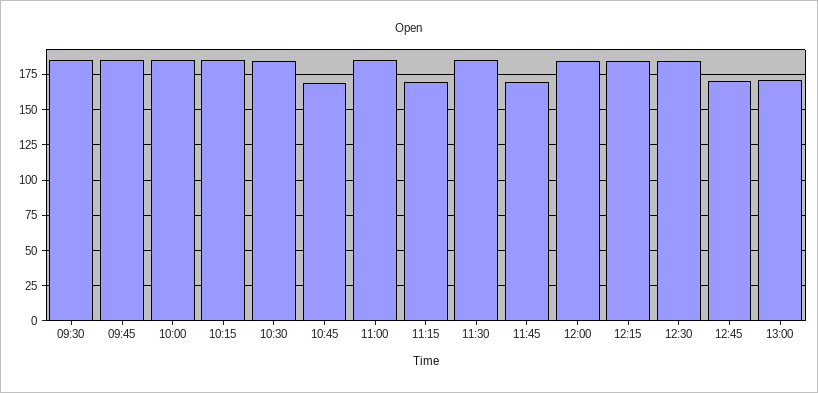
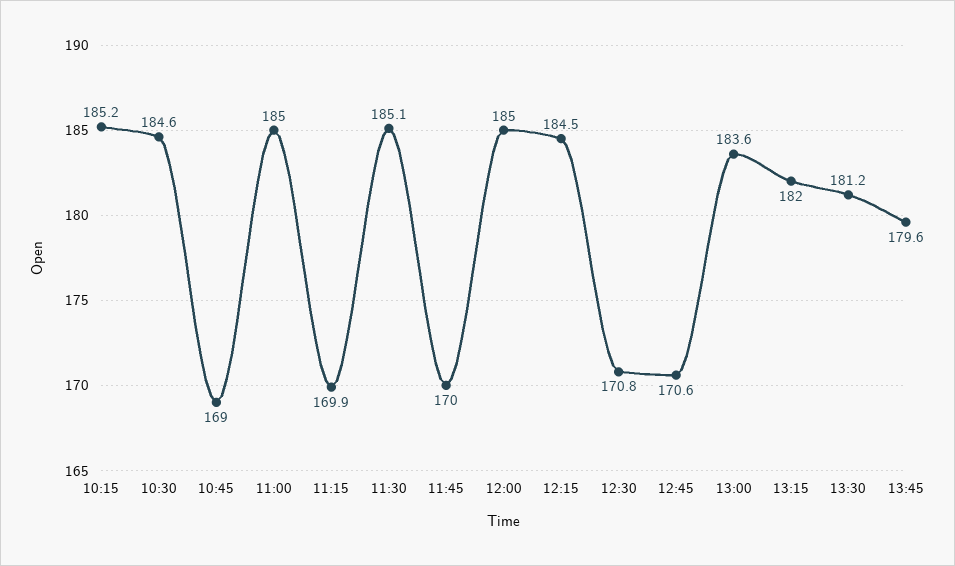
09:30: 185 -> none
09:45: 185 -> none
10:00: 185 -> none
12:30: 185 -> 170.8
13:00: 170 -> 183.6
13:15: none -> 182
13:30: none -> 181.2
13:45: none -> 179.6

